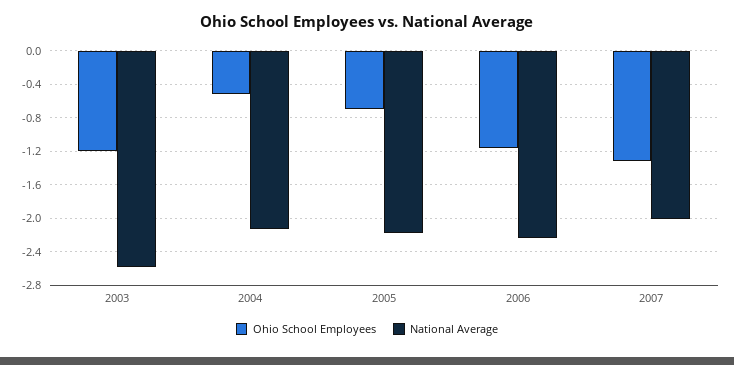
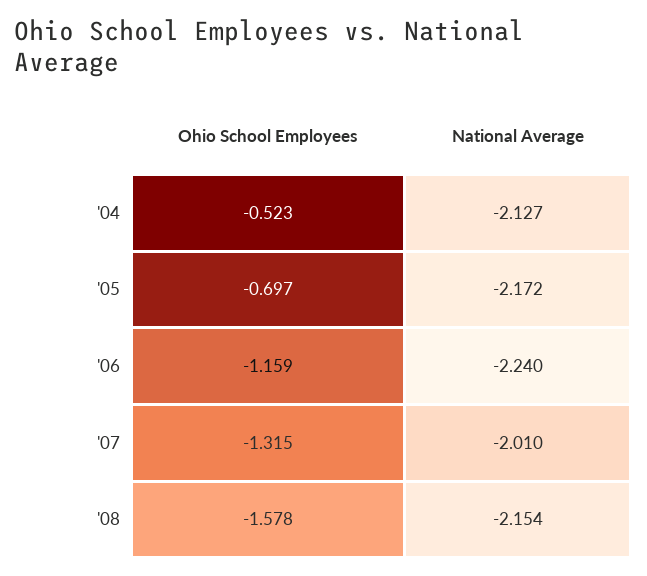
Ohio School Employees, 2003: -1.2 -> none
National Average, 2003: -2.6 -> none
Ohio School Employees, '08: none -> -1.578
National Average, '08: none -> -2.154

